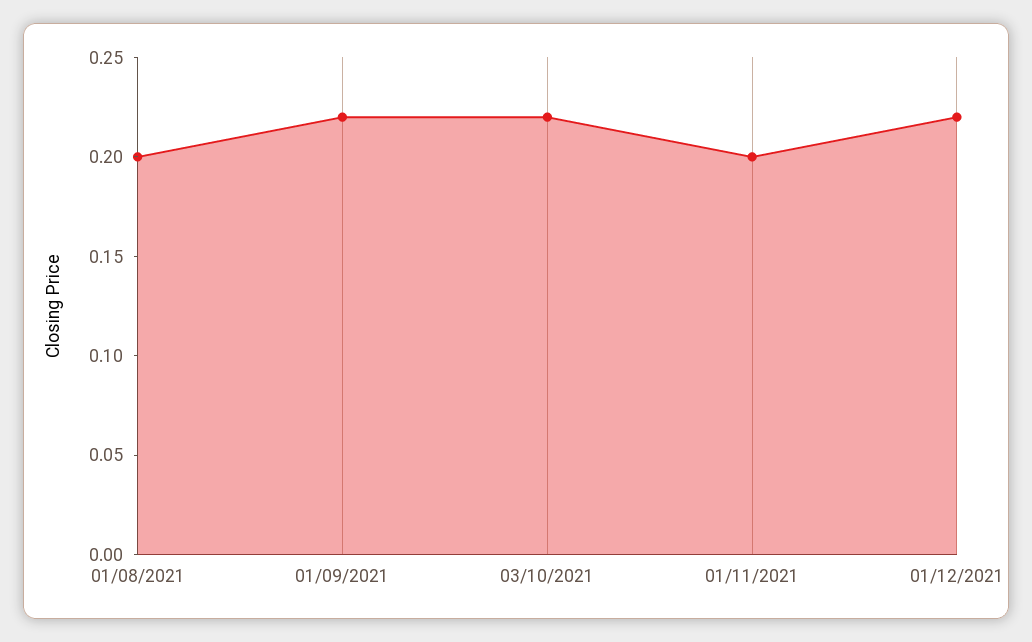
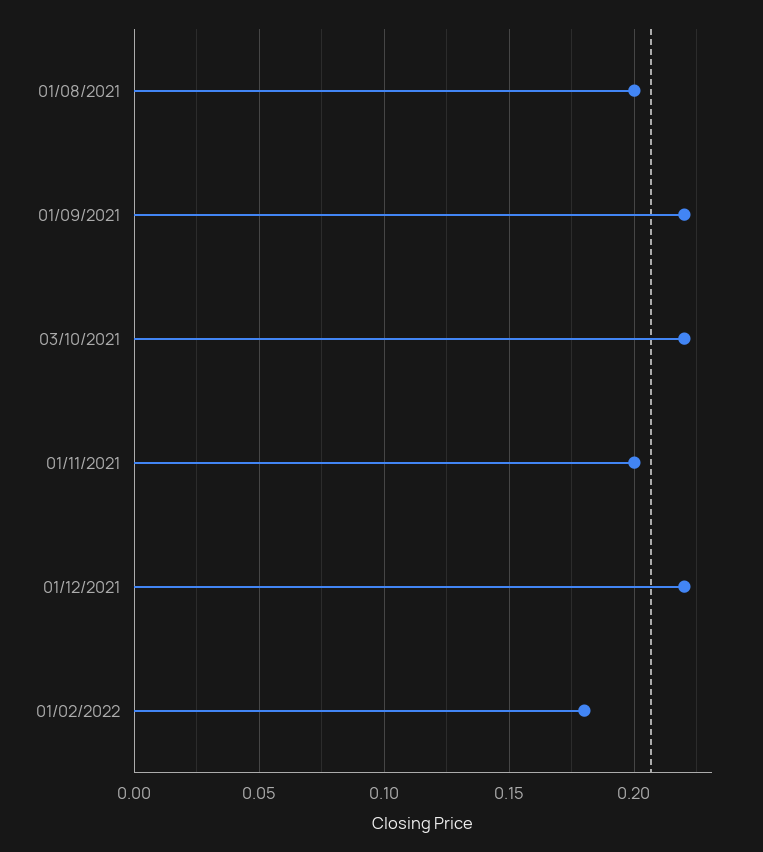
01/02/2022: none -> 0.18

